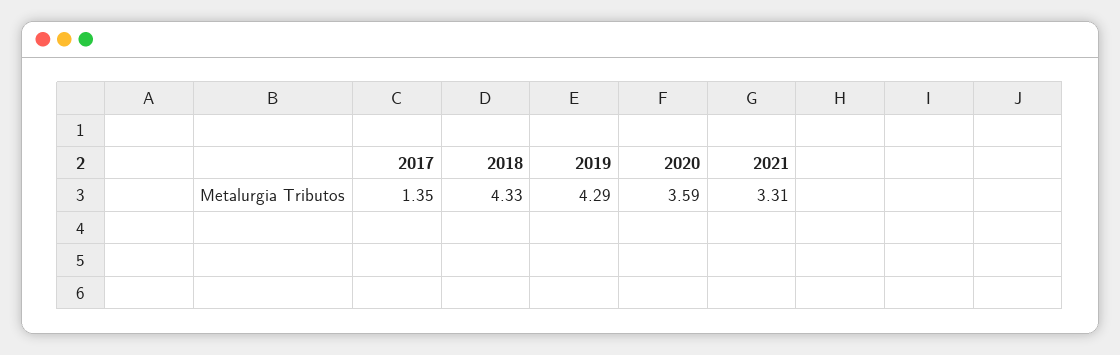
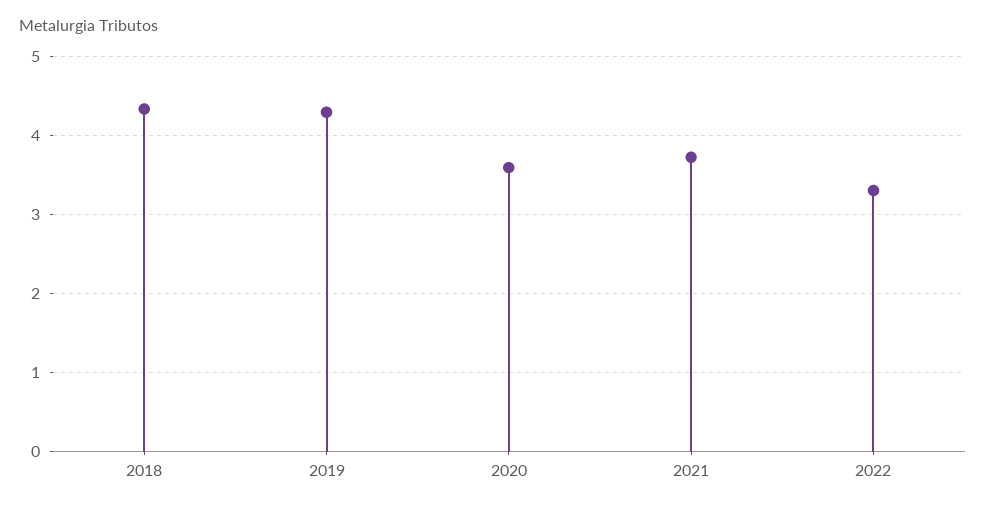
2017: 1.35 -> none
2021: 3.31 -> 3.7
2022: none -> 3.3

